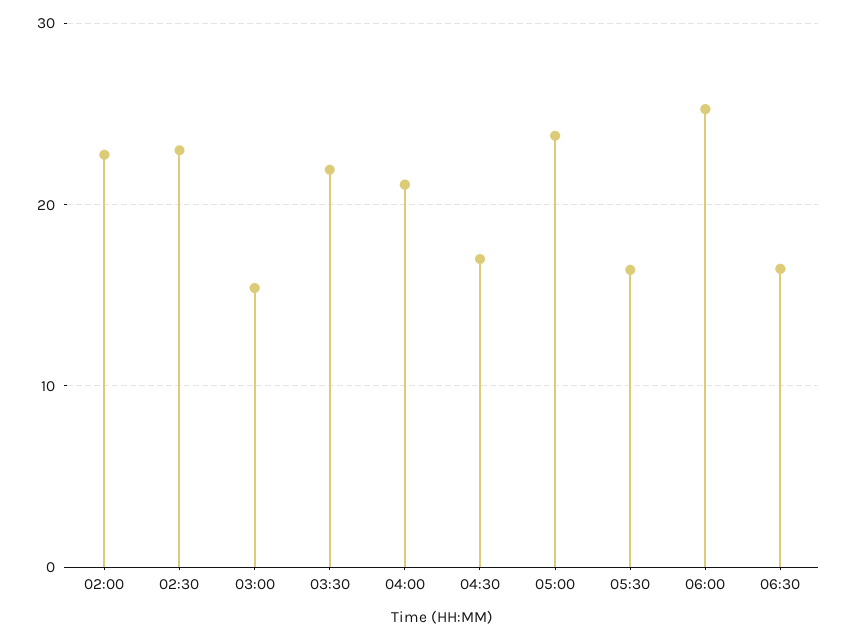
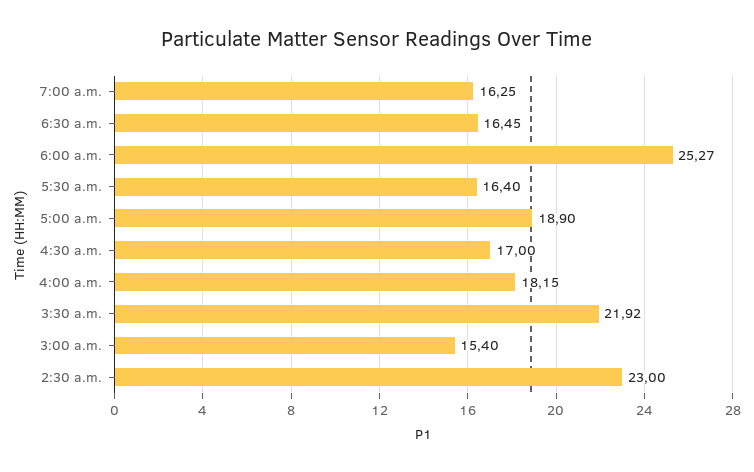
02:00: 23 -> none
04:00: 21 -> 18.15
05:00: 24 -> 18.9
7:00 a.m.: none -> 16.25

